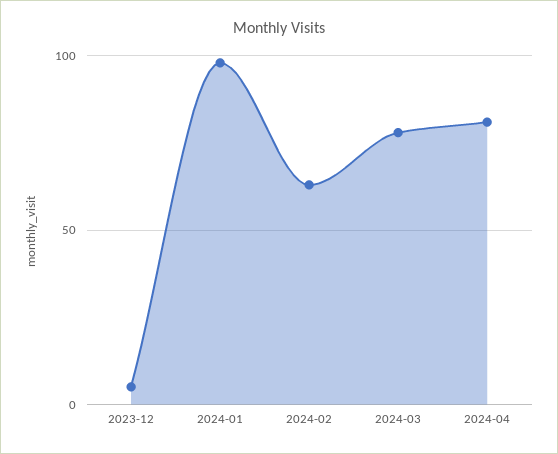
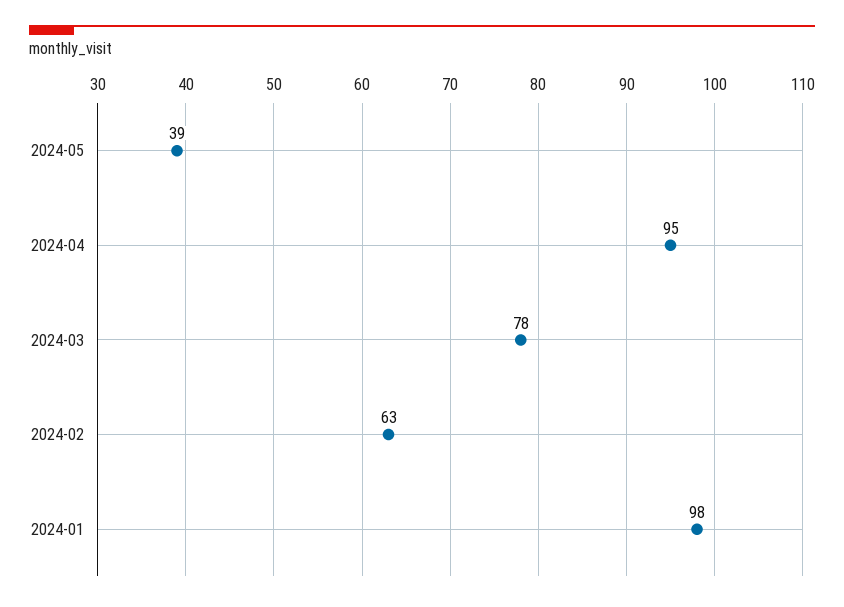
2023-12: 5 -> none
2024-04: 80 -> 95
2024-05: none -> 39

